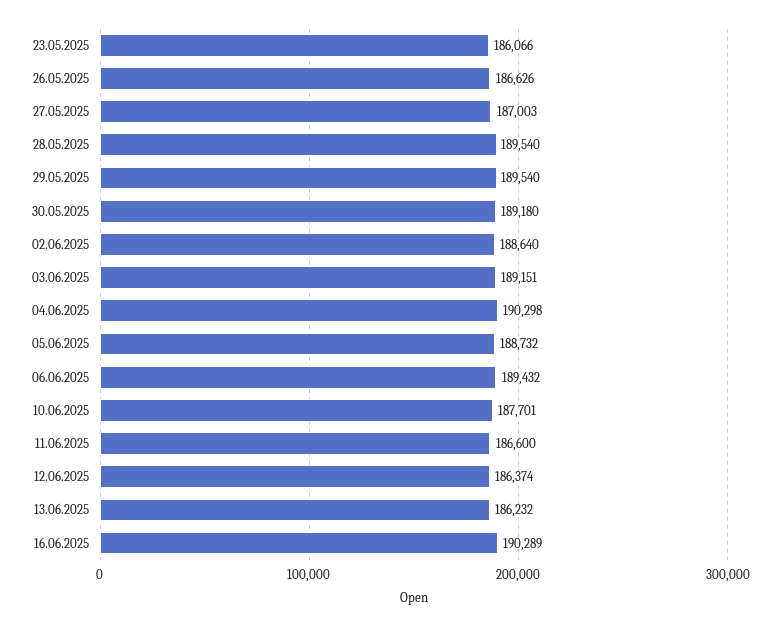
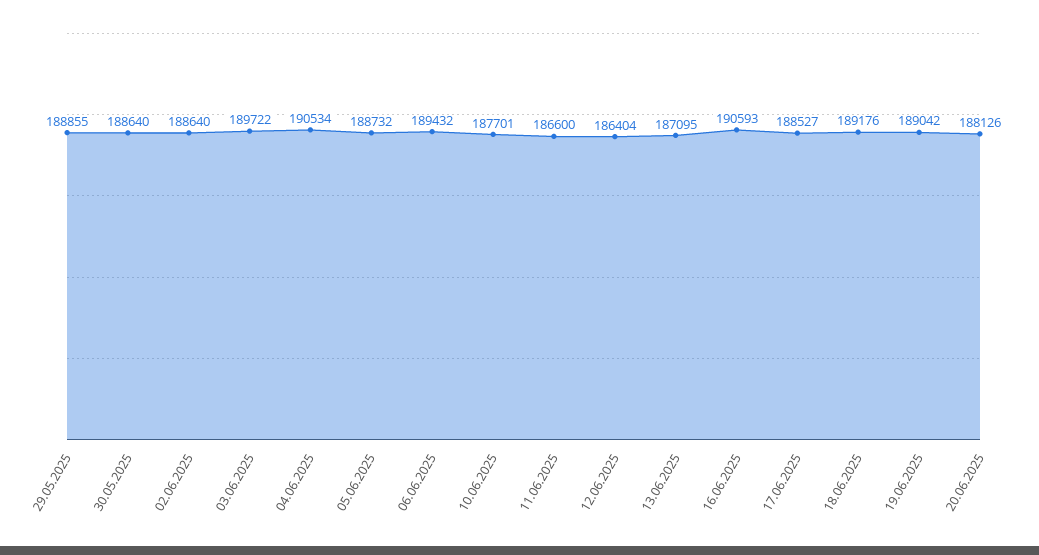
23.05.2025: 186066 -> none
26.05.2025: 186626 -> none
27.05.2025: 187003 -> none
28.05.2025: 189540 -> none
29.05.2025: 189540 -> 188855
30.05.2025: 189180 -> 188640
03.06.2025: 189151 -> 189722
04.06.2025: 190298 -> 190534
12.06.2025: 186374 -> 186404
13.06.2025: 186232 -> 187095
16.06.2025: 190289 -> 190593
17.06.2025: none -> 188527
18.06.2025: none -> 189176
19.06.2025: none -> 189042
20.06.2025: none -> 188126

